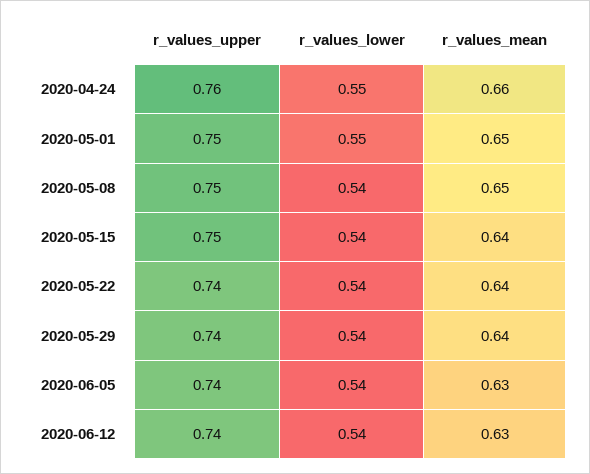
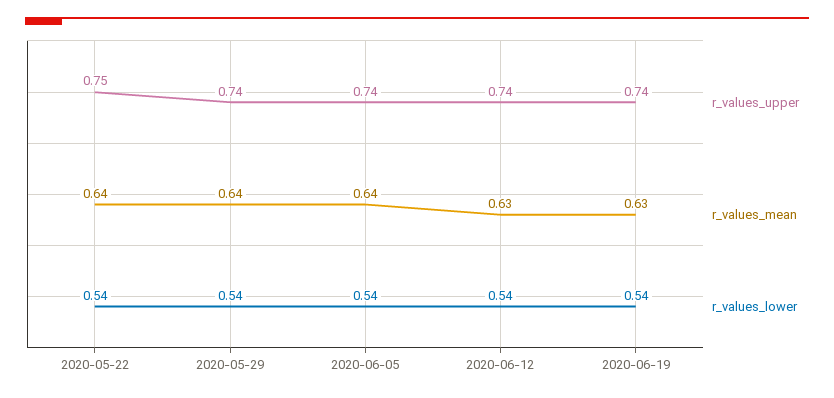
r_values_upper, 2020-04-24: 0.76 -> none
r_values_lower, 2020-04-24: 0.55 -> none
r_values_mean, 2020-04-24: 0.66 -> none
r_values_upper, 2020-05-01: 0.75 -> none
r_values_lower, 2020-05-01: 0.55 -> none
r_values_mean, 2020-05-01: 0.65 -> none
r_values_upper, 2020-05-08: 0.75 -> none
r_values_lower, 2020-05-08: 0.54 -> none
r_values_mean, 2020-05-08: 0.65 -> none
r_values_upper, 2020-05-15: 0.75 -> none
r_values_lower, 2020-05-15: 0.54 -> none
r_values_mean, 2020-05-15: 0.64 -> none
r_values_upper, 2020-05-22: 0.74 -> 0.75
r_values_mean, 2020-06-05: 0.63 -> 0.64
r_values_upper, 2020-06-19: none -> 0.74
r_values_mean, 2020-06-19: none -> 0.63
r_values_lower, 2020-06-19: none -> 0.54

